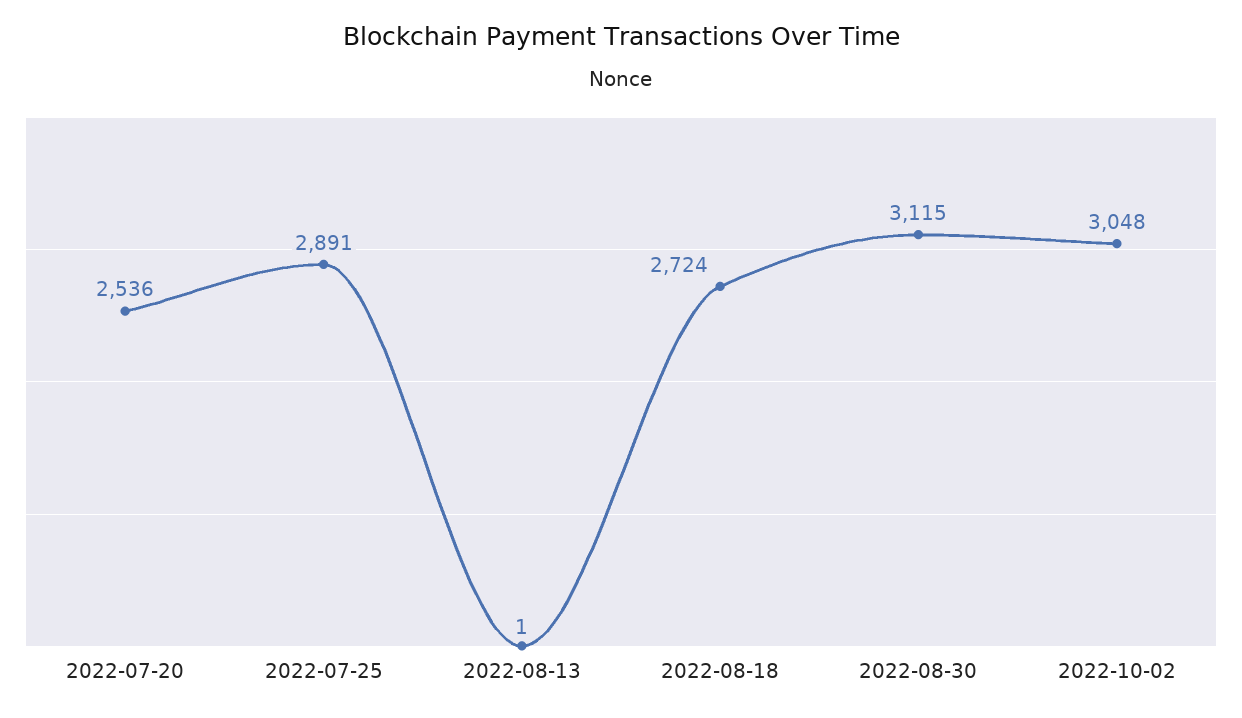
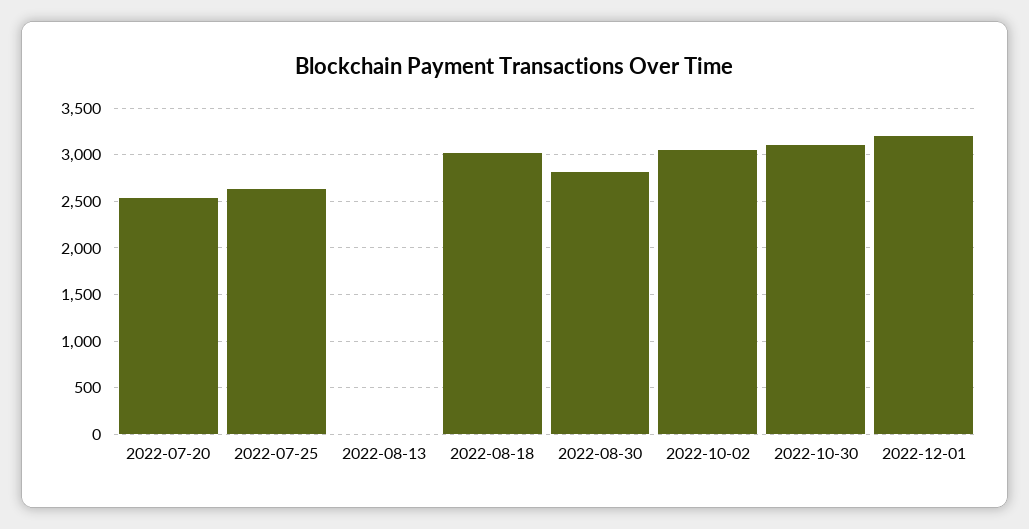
2022-07-25: 2891 -> 2600
2022-08-18: 2724 -> 3000
2022-08-30: 3115 -> 2800
2022-10-30: none -> 3100
2022-12-01: none -> 3200

